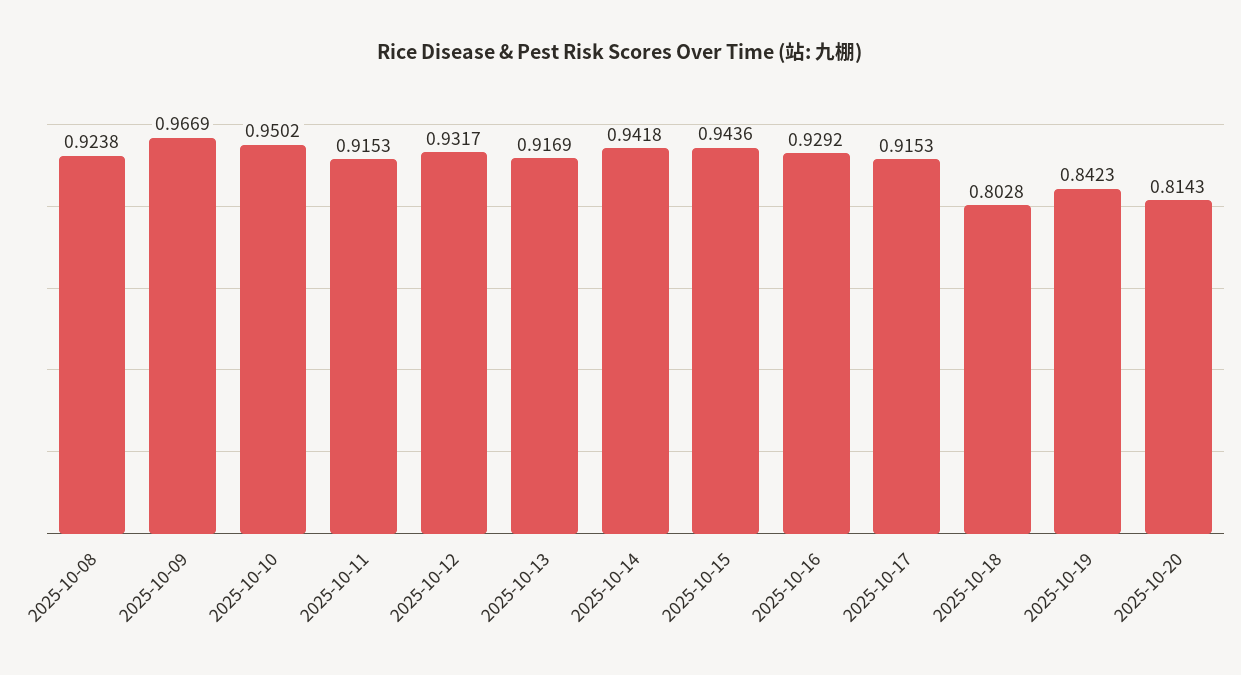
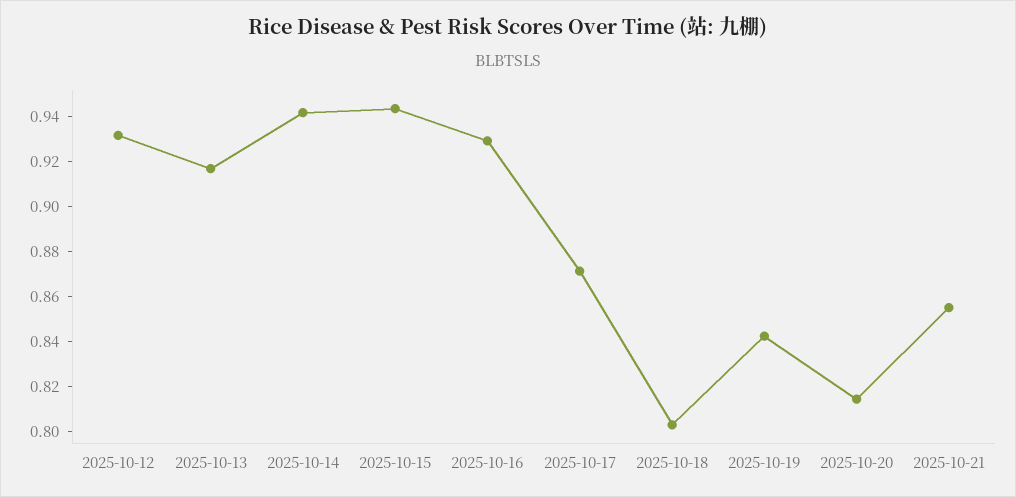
2025-10-08: 0.9238 -> none
2025-10-09: 0.9669 -> none
2025-10-10: 0.9502 -> none
2025-10-11: 0.9153 -> none
2025-10-17: 0.9153 -> 0.87
2025-10-21: none -> 0.855

